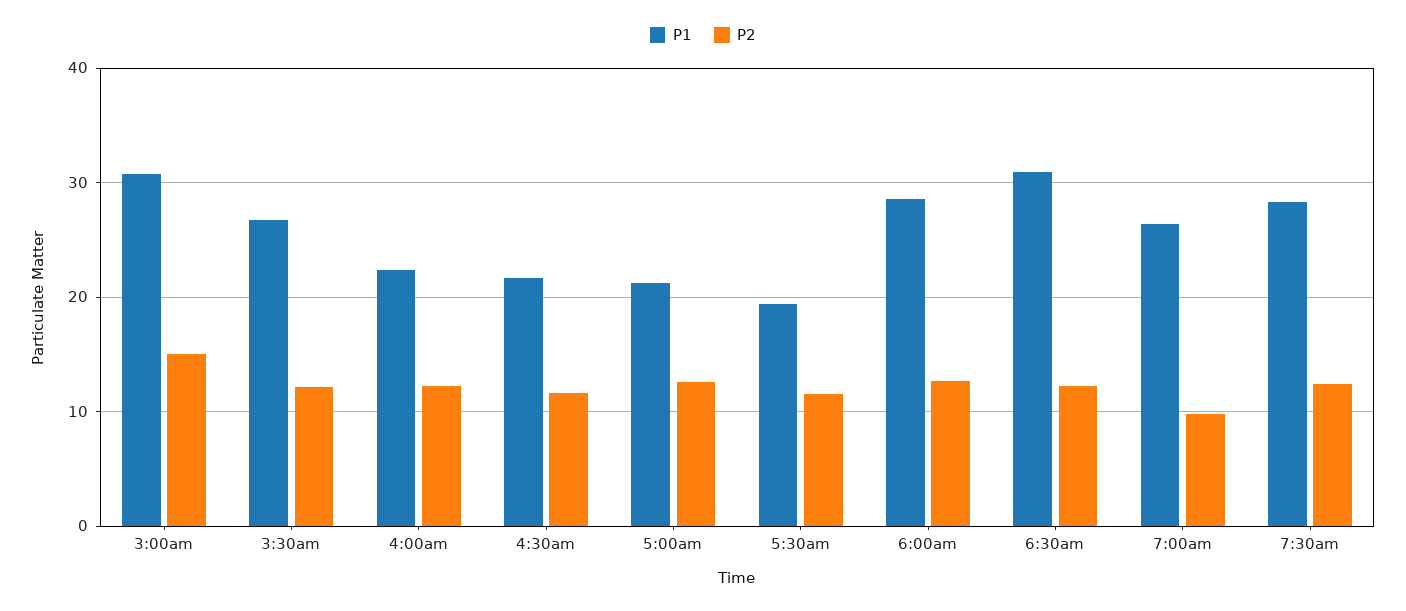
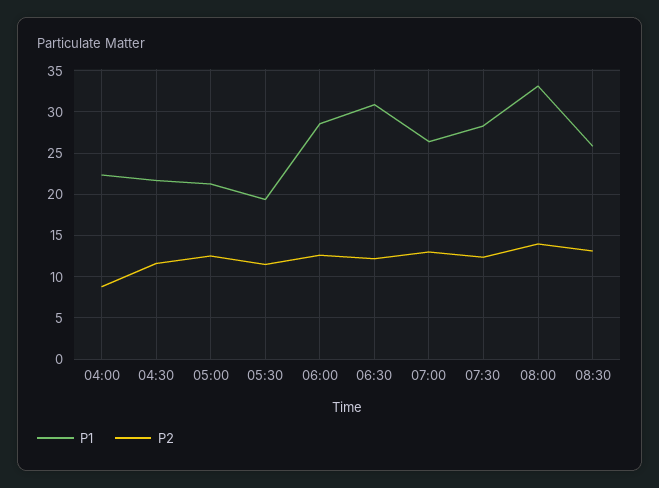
P1, 3:00am: 31 -> none
P2, 3:00am: 15 -> none
P1, 3:30am: 27 -> none
P2, 3:30am: 12 -> none
P2, 4:00am: 12 -> 9
P2, 7:00am: 10 -> 13
P1, 08:00: none -> 33
P2, 08:00: none -> 14
P1, 08:30: none -> 26
P2, 08:30: none -> 13

